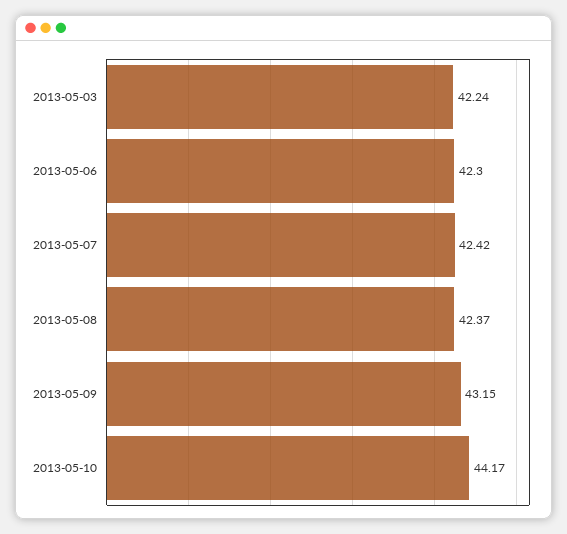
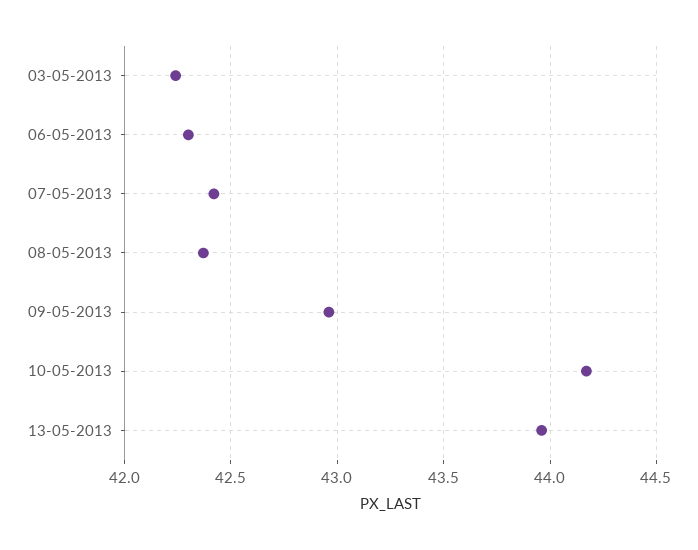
2013-05-09: 43.15 -> 42.95
13-05-2013: none -> 43.95

